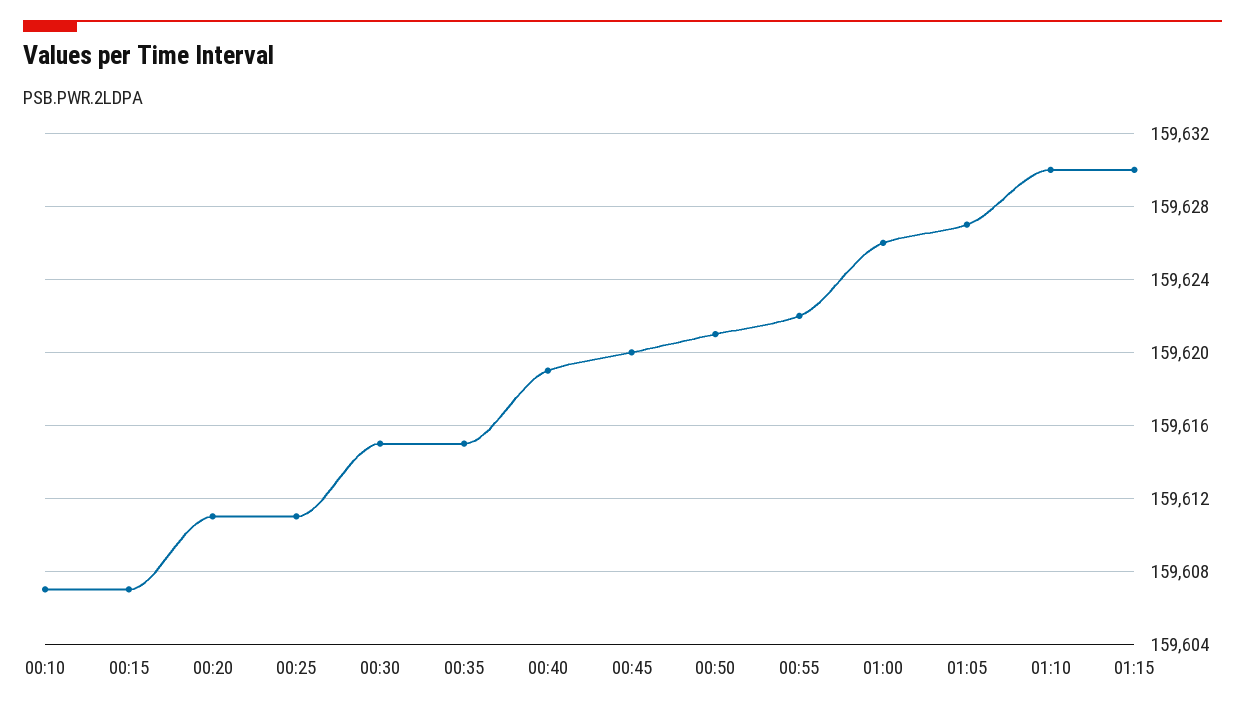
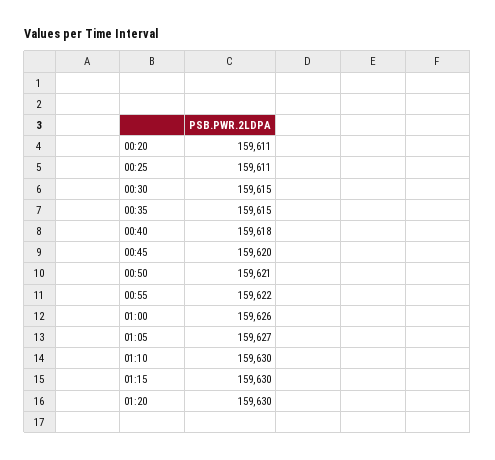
00:10: 159607 -> none
00:15: 159607 -> none
00:40: 159619 -> 159618
01:20: none -> 159630

